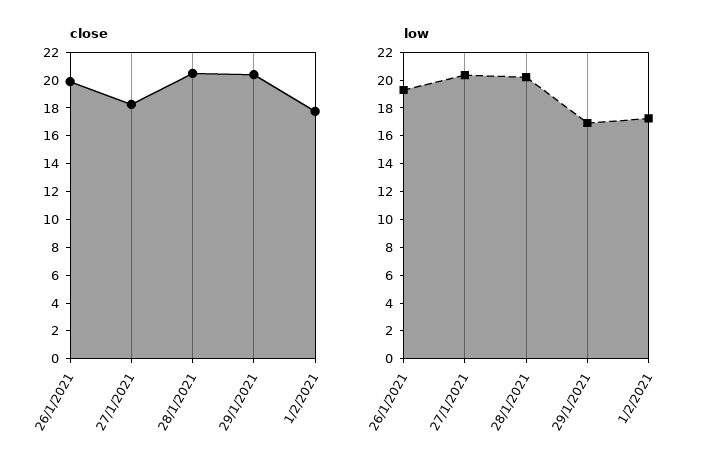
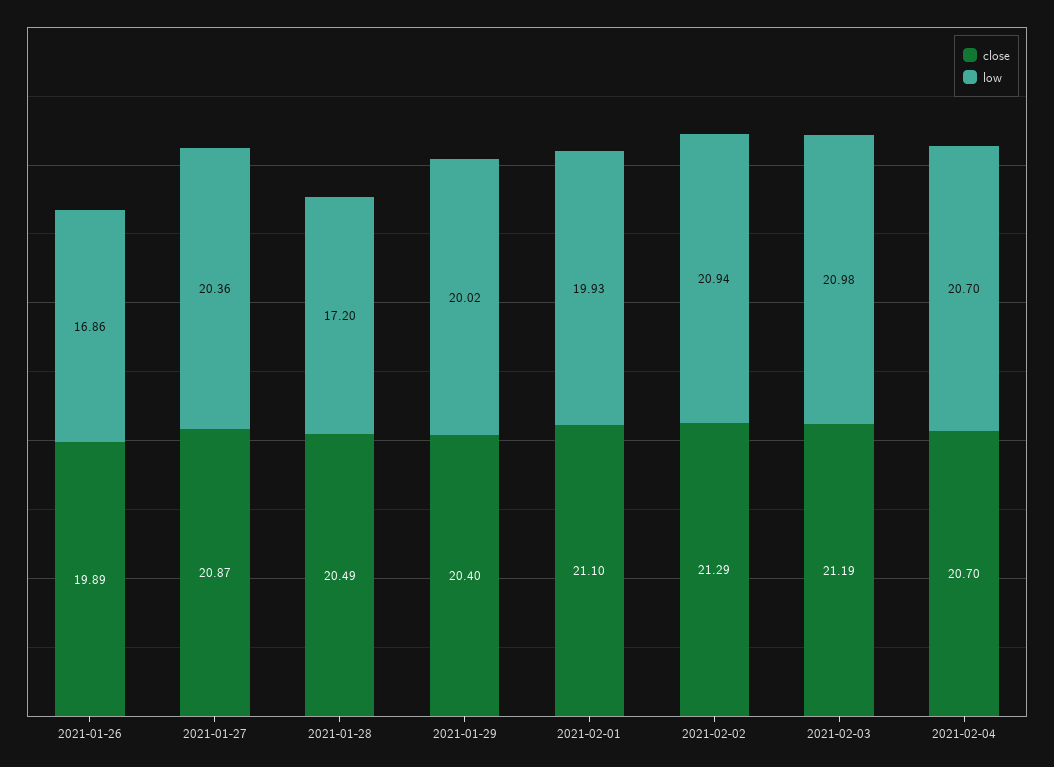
close, 27/1/2021: 18 -> 20.87
close, 1/2/2021: 18 -> 21.1
low, 26/1/2021: 19 -> 16.86
low, 28/1/2021: 20 -> 17.2
low, 29/1/2021: 17 -> 20.02
low, 1/2/2021: 17 -> 19.93
close, 2021-02-02: none -> 21.29
low, 2021-02-02: none -> 20.94
close, 2021-02-03: none -> 21.19
low, 2021-02-03: none -> 20.98
close, 2021-02-04: none -> 20.7
low, 2021-02-04: none -> 20.7

